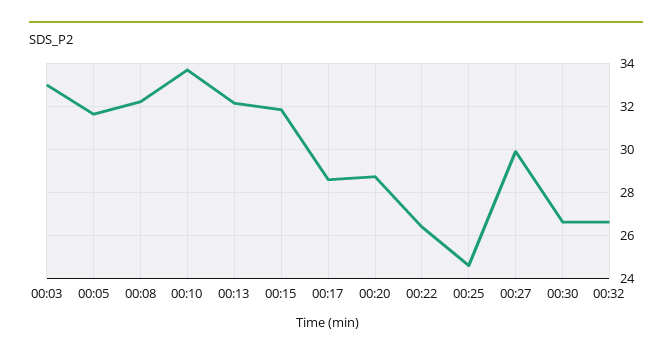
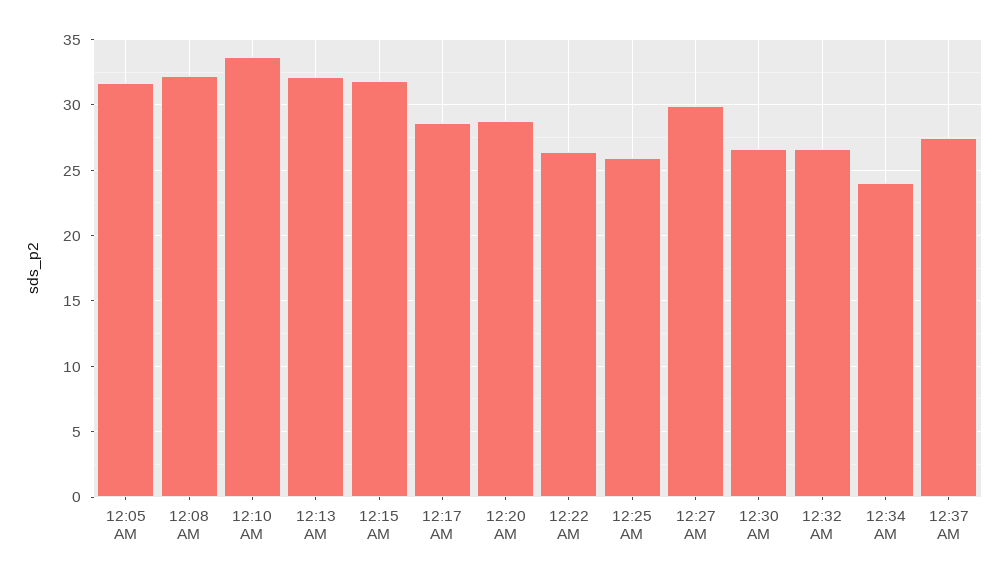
00:03: 33 -> none
00:25: 24.5 -> 26
12:34 AM: none -> 24
12:37 AM: none -> 27.5

